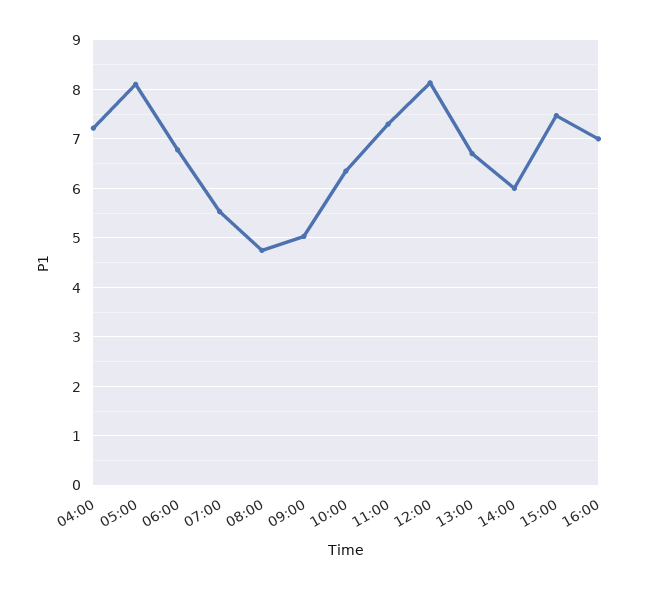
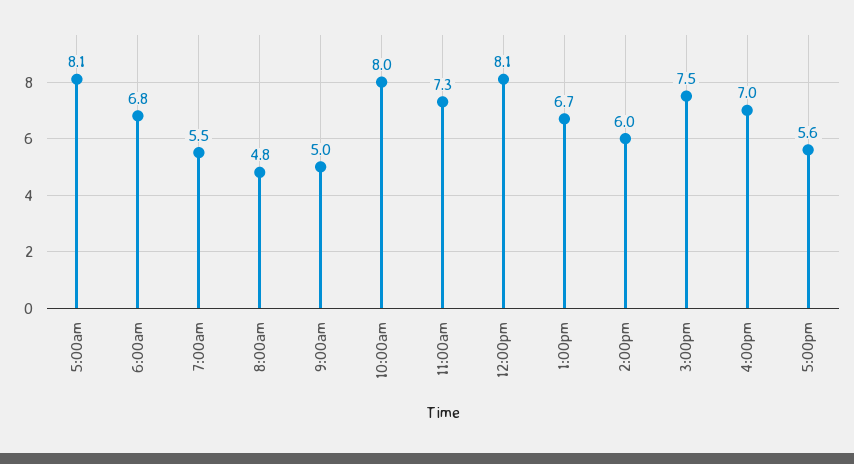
04:00: 7.2 -> none
10:00: 6.4 -> 8
5:00pm: none -> 5.6

